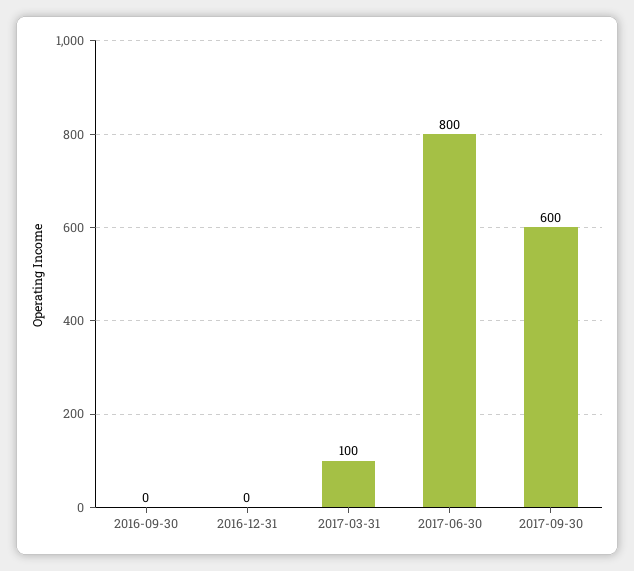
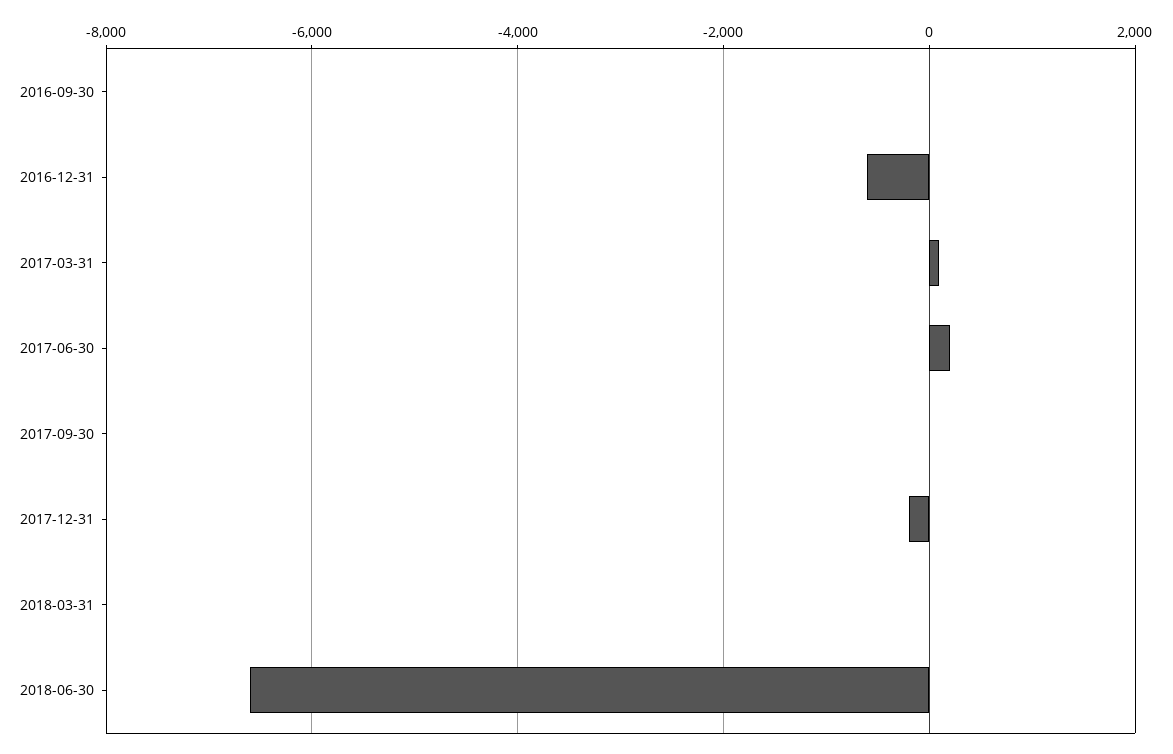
2016-12-31: 0 -> -600
2017-06-30: 800 -> 200
2017-09-30: 600 -> 0
2017-12-31: none -> -200
2018-03-31: none -> 0
2018-06-30: none -> -6600

